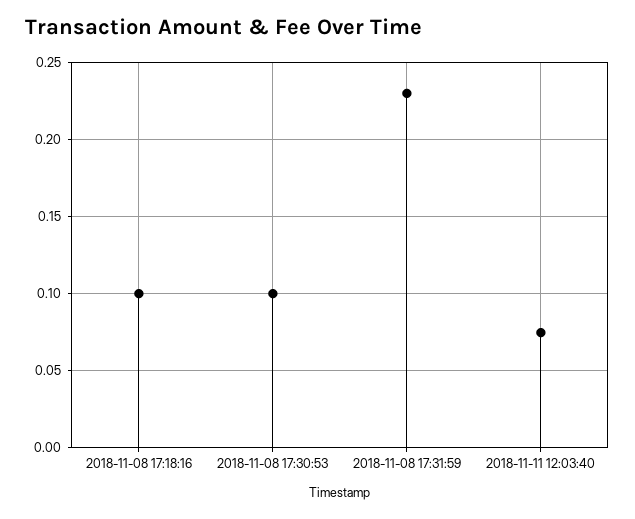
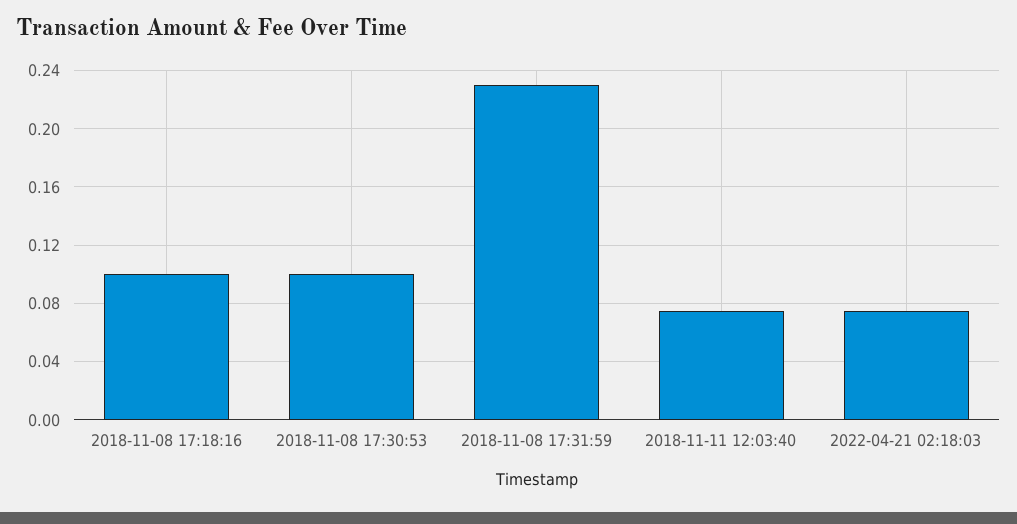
2022-04-21 02:18:03: none -> 0.075

